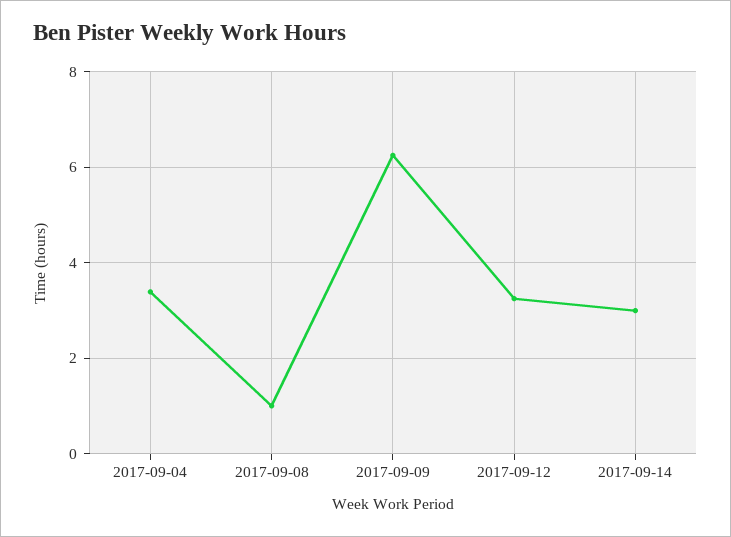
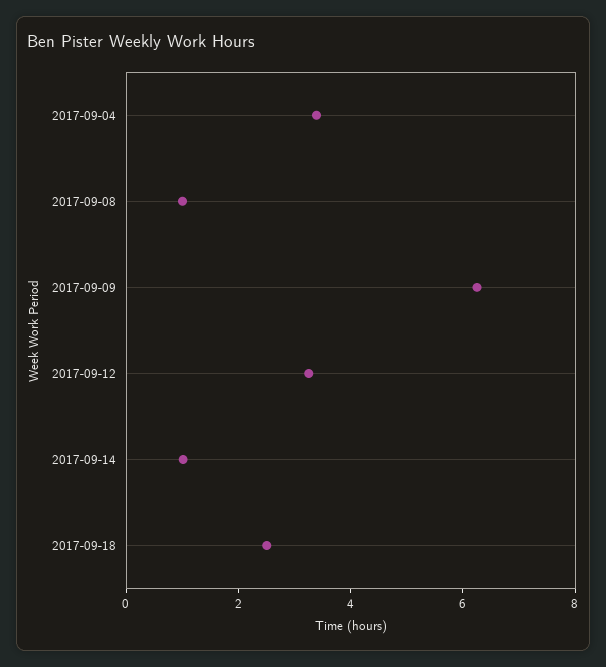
2017-09-14: 3 -> 1
2017-09-18: none -> 2.5

